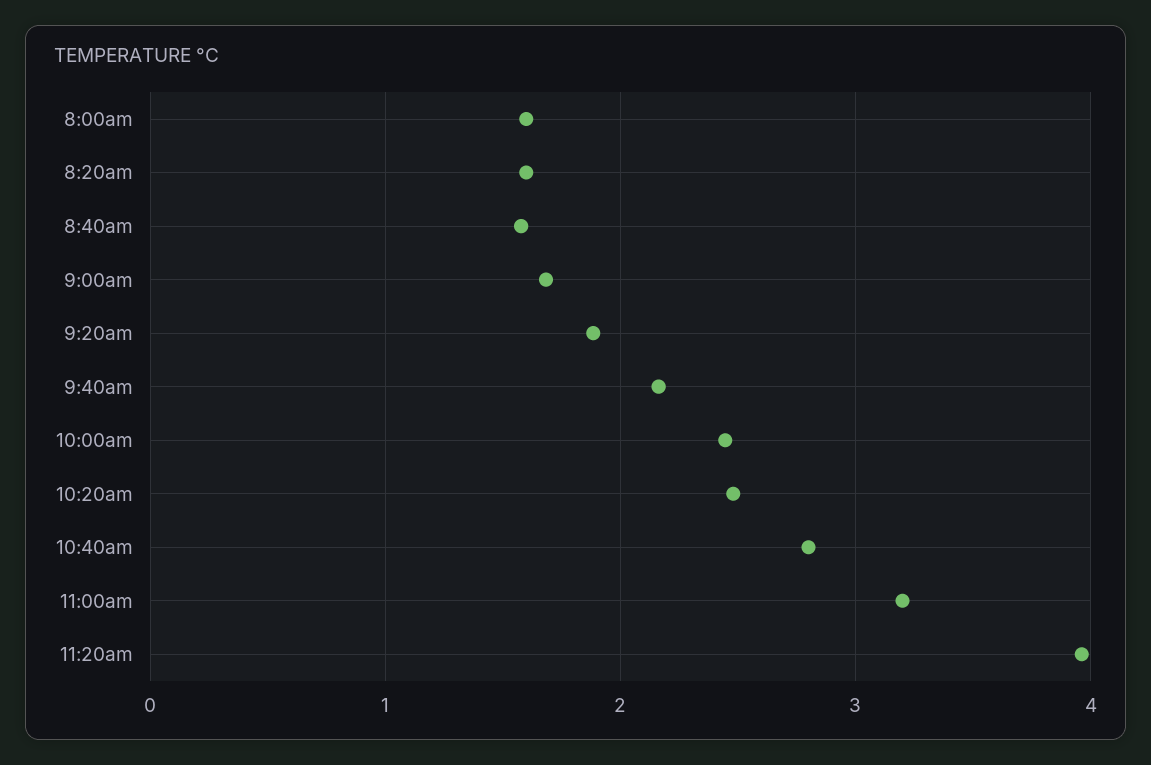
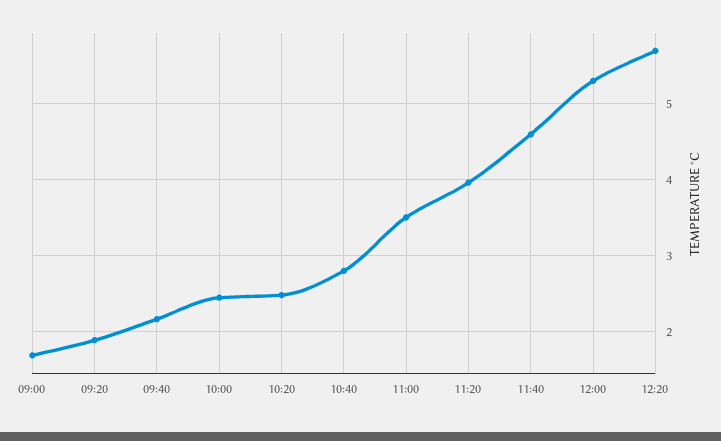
8:00am: 1.6 -> none
8:20am: 1.6 -> none
8:40am: 1.6 -> none
11:00am: 3.2 -> 3.5
11:40: none -> 4.6
12:00: none -> 5.3
12:20: none -> 5.7

